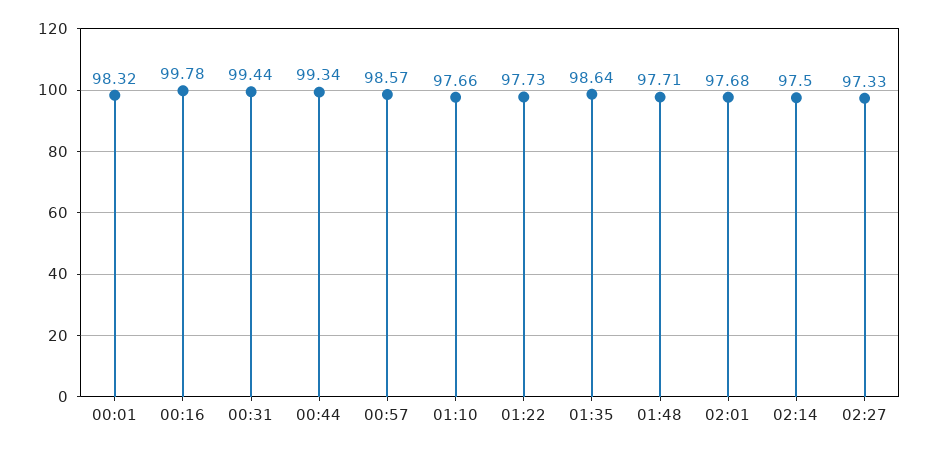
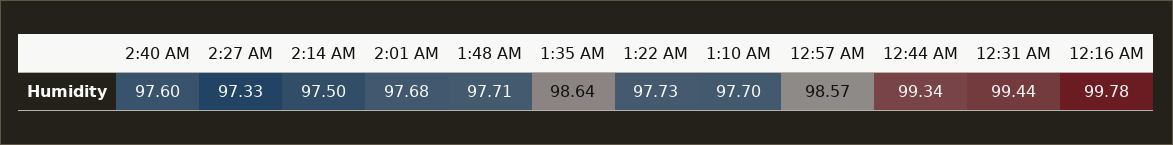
00:01: 98.32 -> none
01:10: 97.66 -> 97.7
2:40 AM: none -> 97.6

